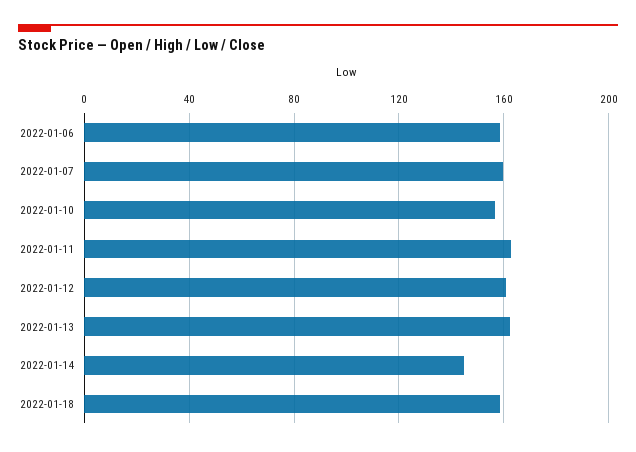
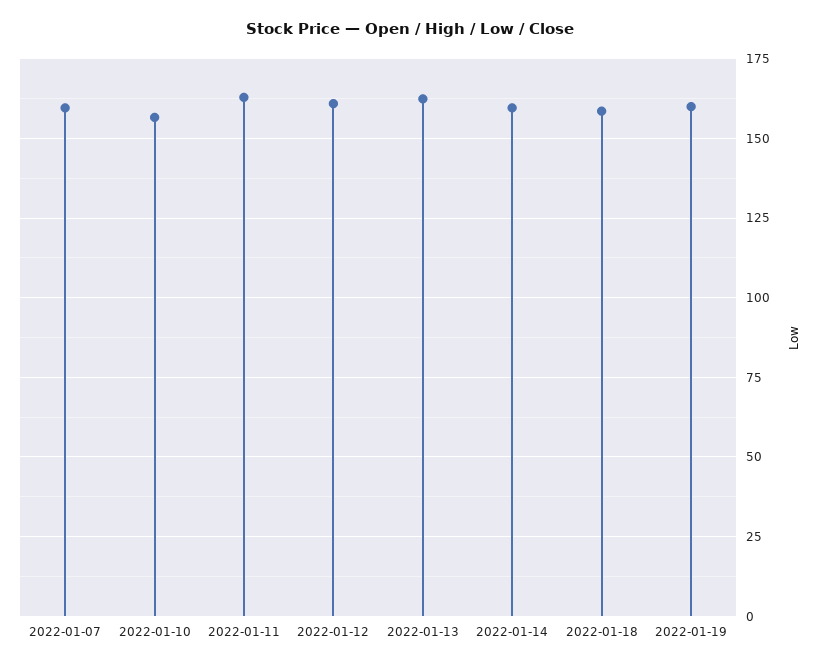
2022-01-06: 160 -> none
2022-01-14: 145 -> 160
2022-01-19: none -> 160

